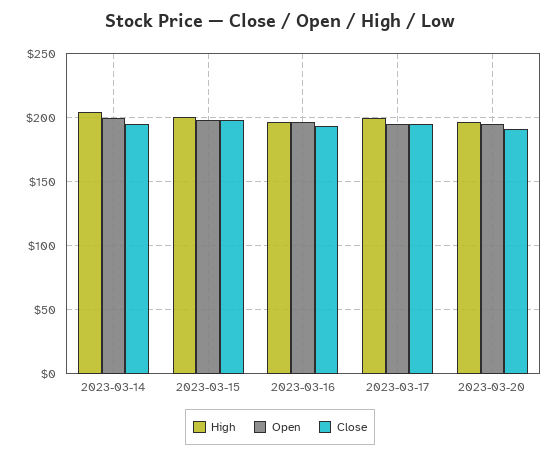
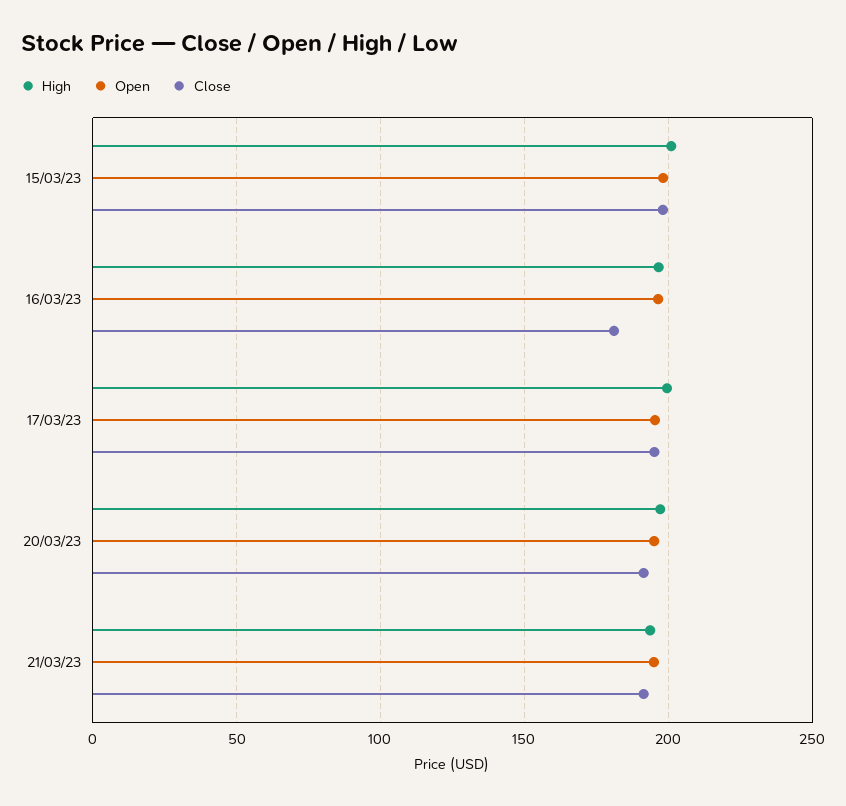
High, 2023-03-14: 205 -> none
Open, 2023-03-14: 200 -> none
Close, 2023-03-14: 195 -> none
Close, 2023-03-16: 195 -> 180
High, 21/03/23: none -> 195
Open, 21/03/23: none -> 195
Close, 21/03/23: none -> 190

